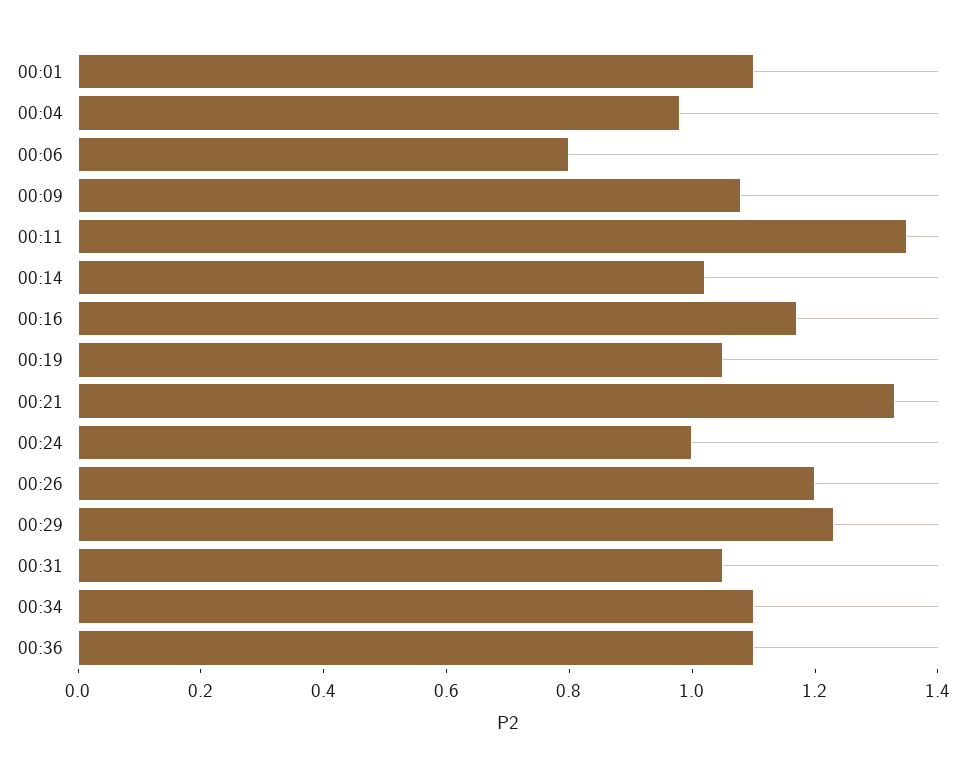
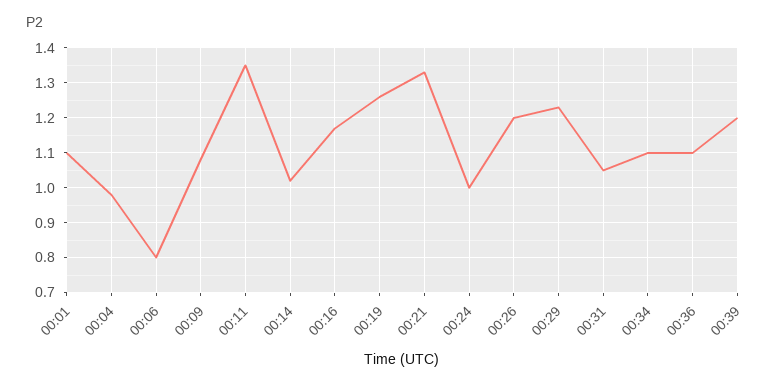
00:19: 1.05 -> 1.25
00:39: none -> 1.2

